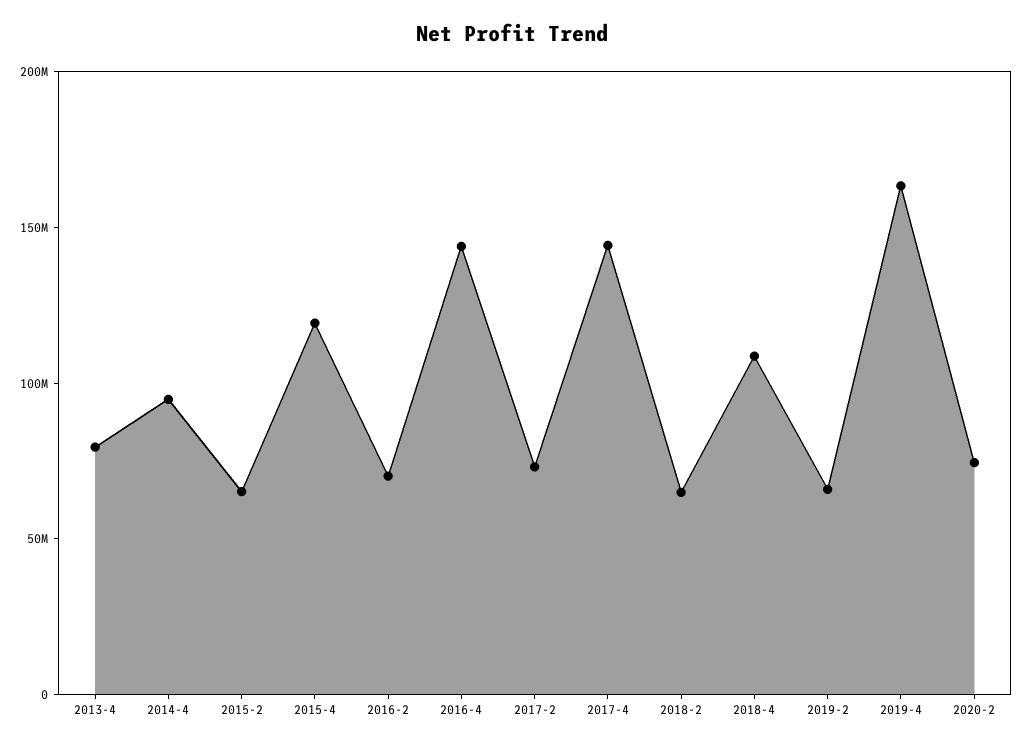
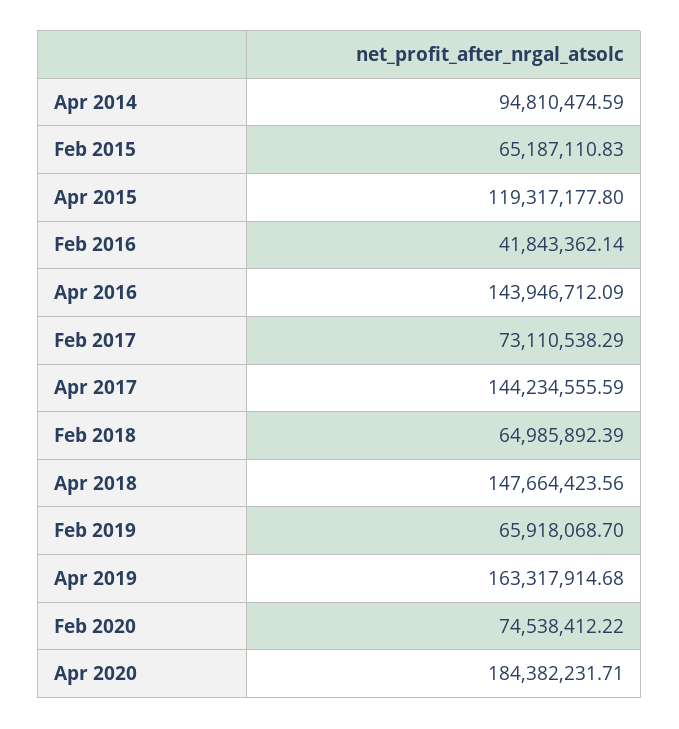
2013-4: 80000000 -> none
2016-2: 70000000 -> 41843362.14
2018-4: 110000000 -> 147664423.56
Apr 2020: none -> 184382231.71

